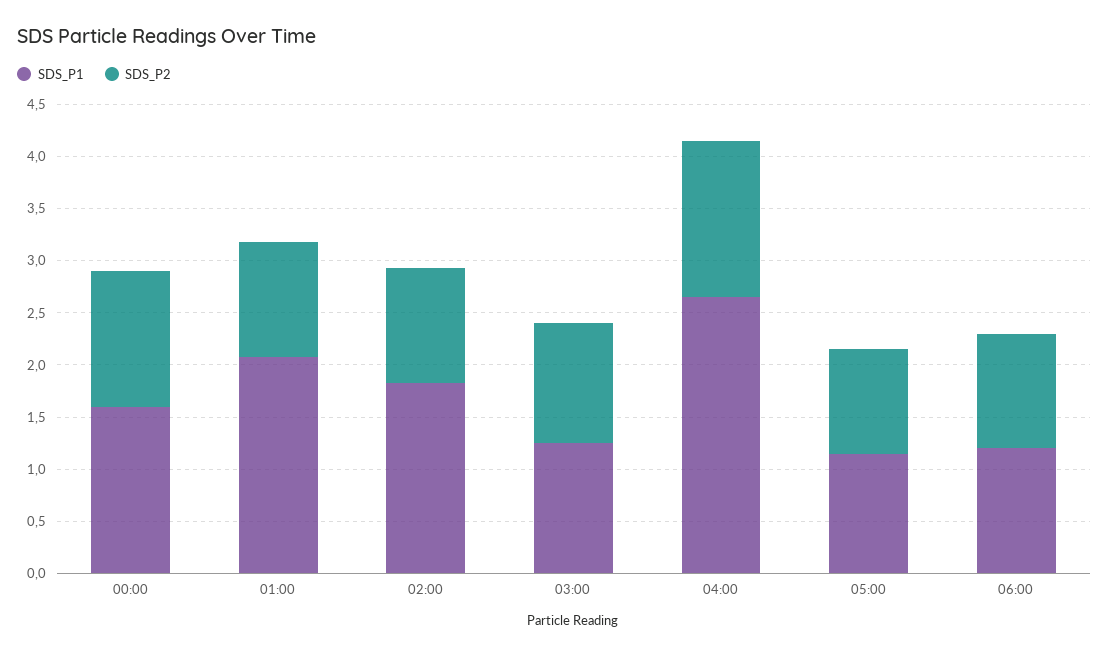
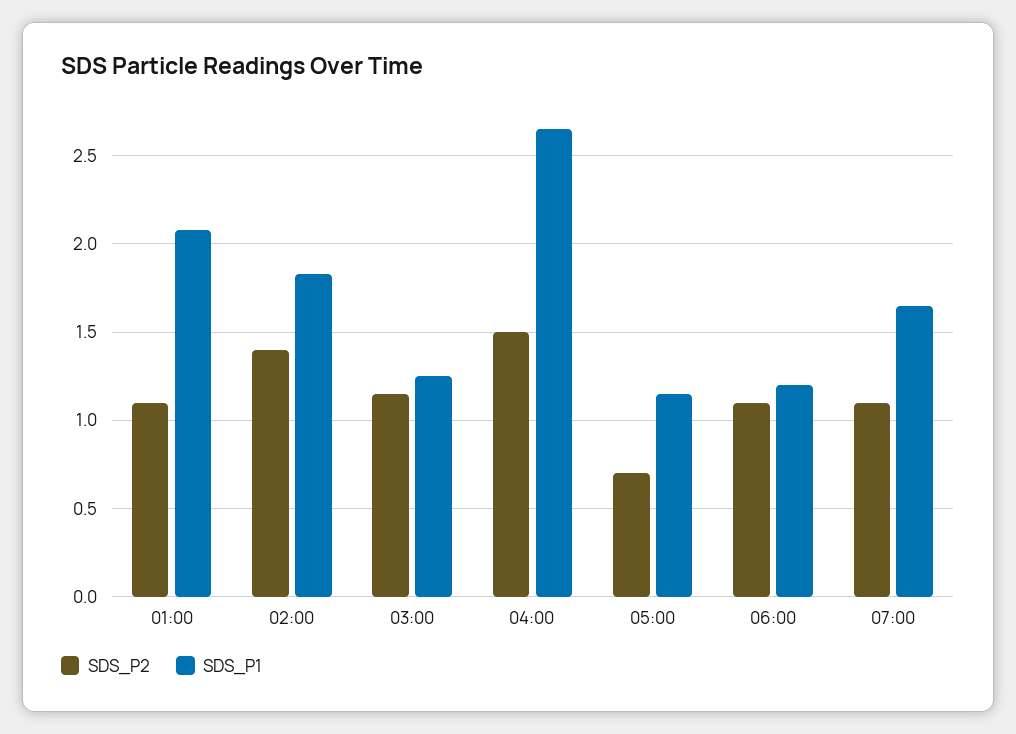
SDS_P1, 00:00: 1.6 -> none
SDS_P2, 00:00: 1.3 -> none
SDS_P2, 02:00: 1.1 -> 1.4
SDS_P2, 05:00: 1 -> 0.7
SDS_P2, 07:00: none -> 1.1
SDS_P1, 07:00: none -> 1.65

